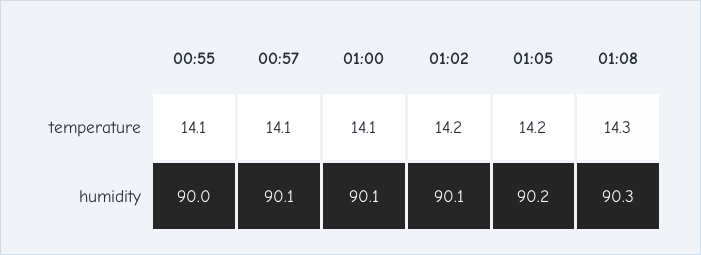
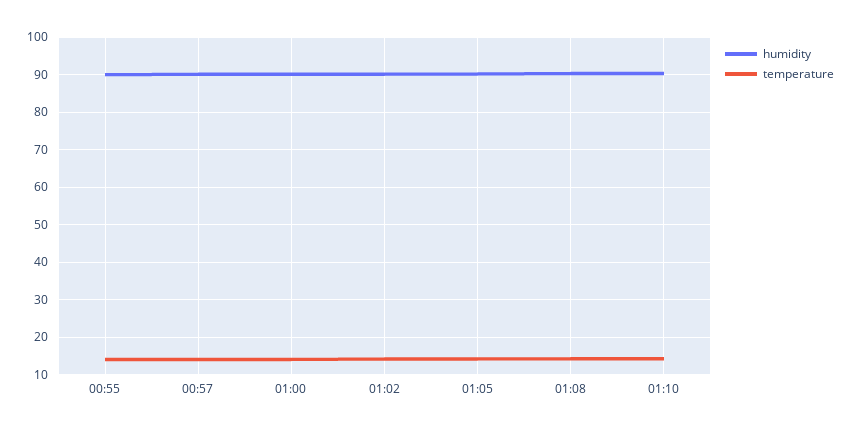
humidity, 01:10: none -> 90
temperature, 01:10: none -> 14

